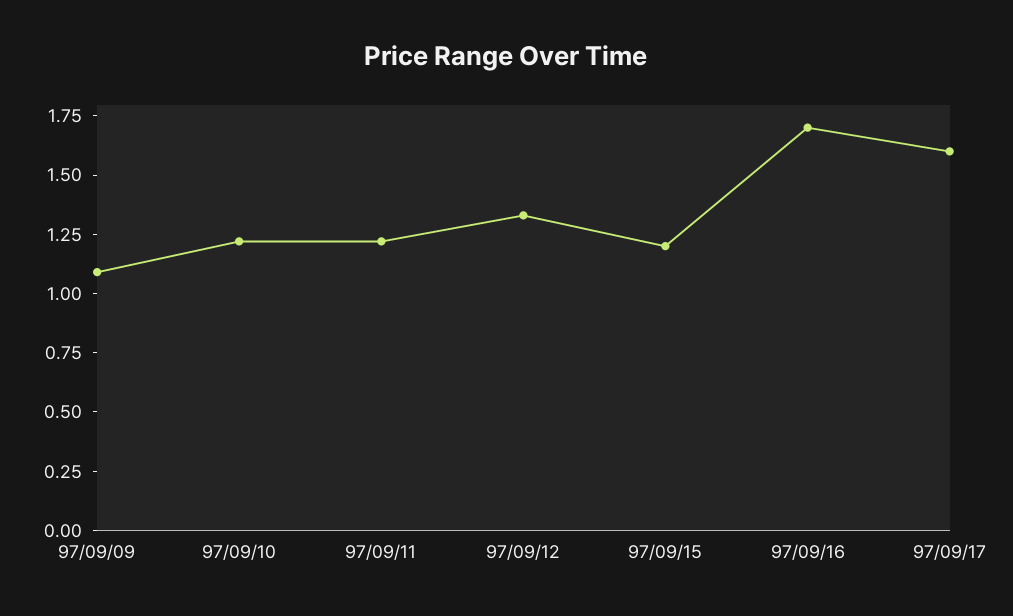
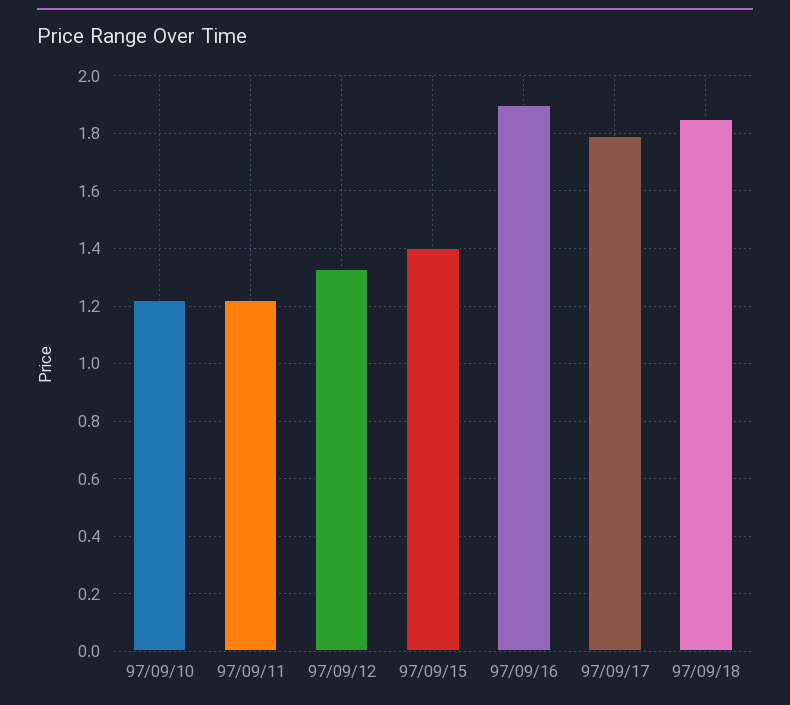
97/09/09: 1.1 -> none
97/09/15: 1.2 -> 1.4
97/09/16: 1.7 -> 1.9
97/09/17: 1.6 -> 1.8
97/09/18: none -> 1.85

